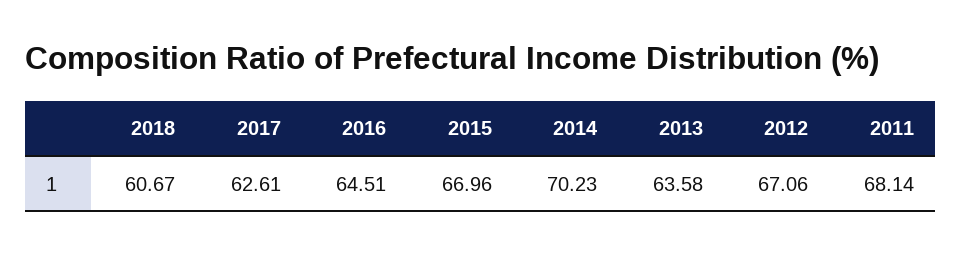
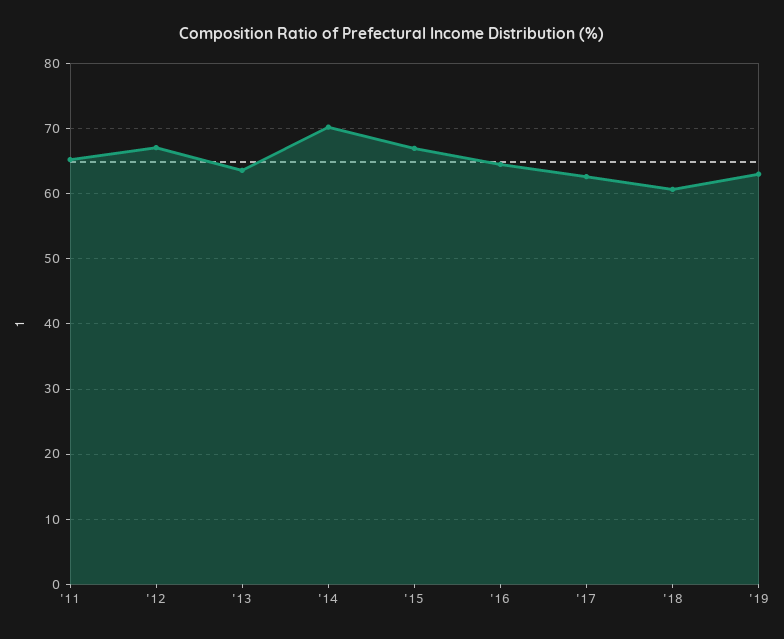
2011: 68.14 -> 65
'19: none -> 63

